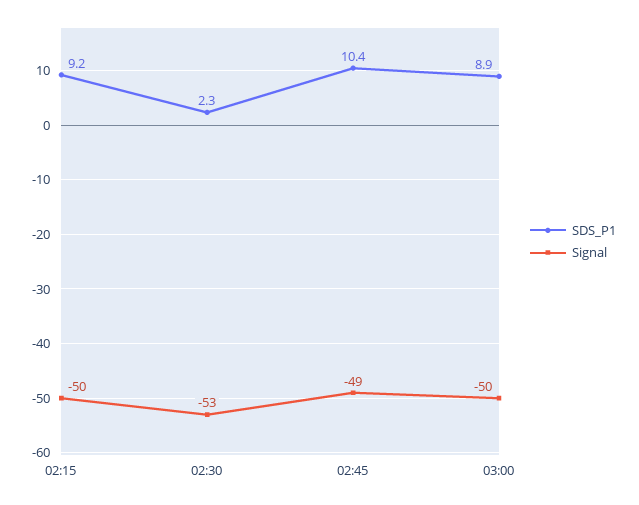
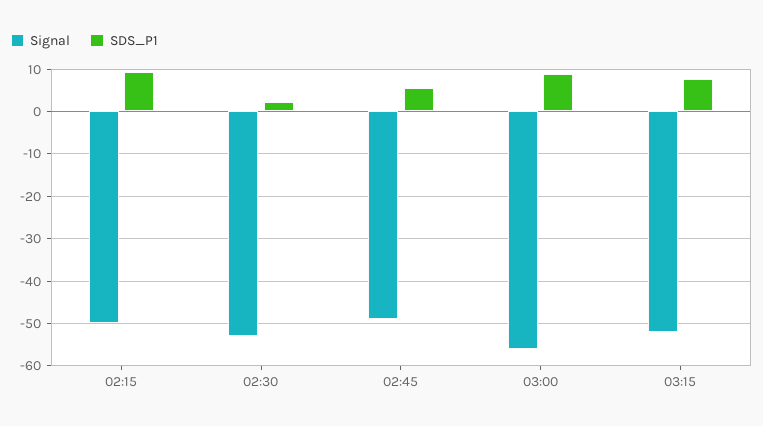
SDS_P1, 02:45: 10.4 -> 6
Signal, 03:00: -50 -> -56
Signal, 03:15: none -> -52
SDS_P1, 03:15: none -> 8

